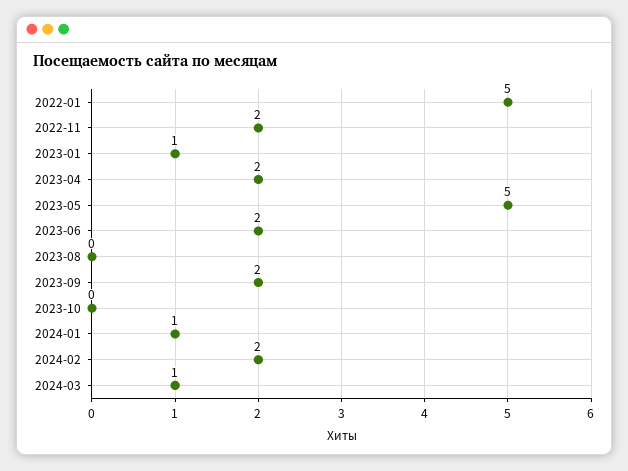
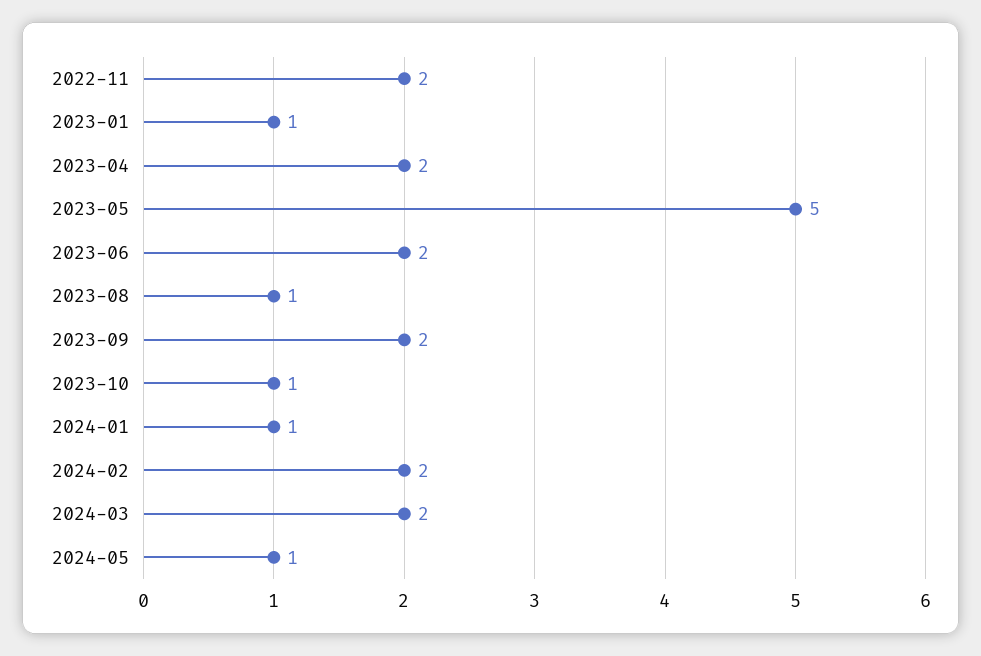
2022-01: 5 -> none
2023-08: 0 -> 1
2023-10: 0 -> 1
2024-03: 1 -> 2
2024-05: none -> 1

